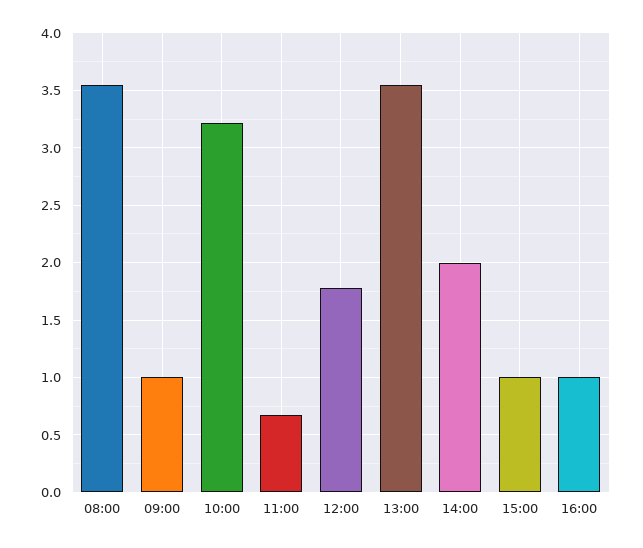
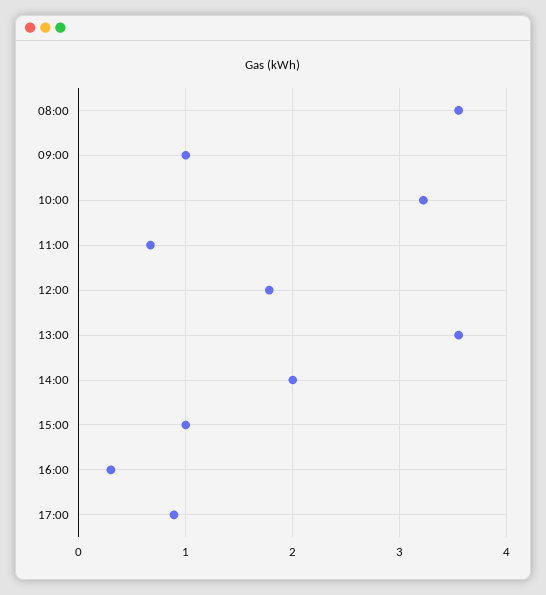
16:00: 1 -> 0.3
17:00: none -> 0.9

